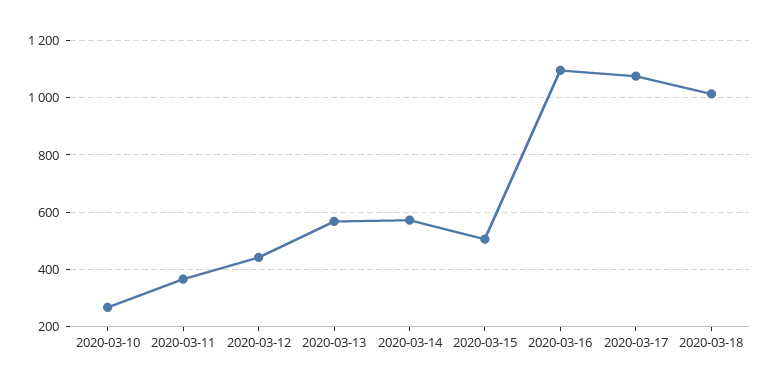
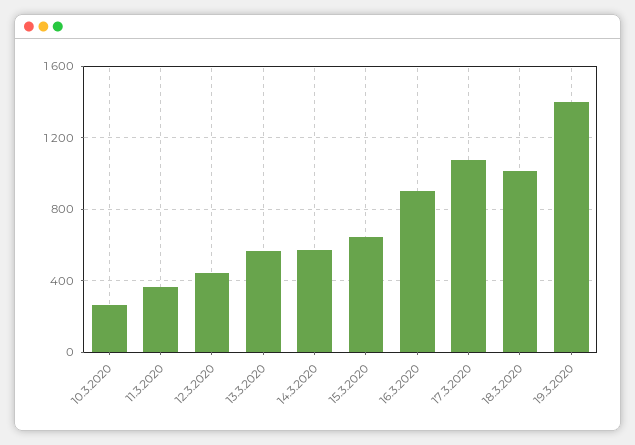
2020-03-15: 500 -> 650
2020-03-16: 1100 -> 900
19.3.2020: none -> 1400

